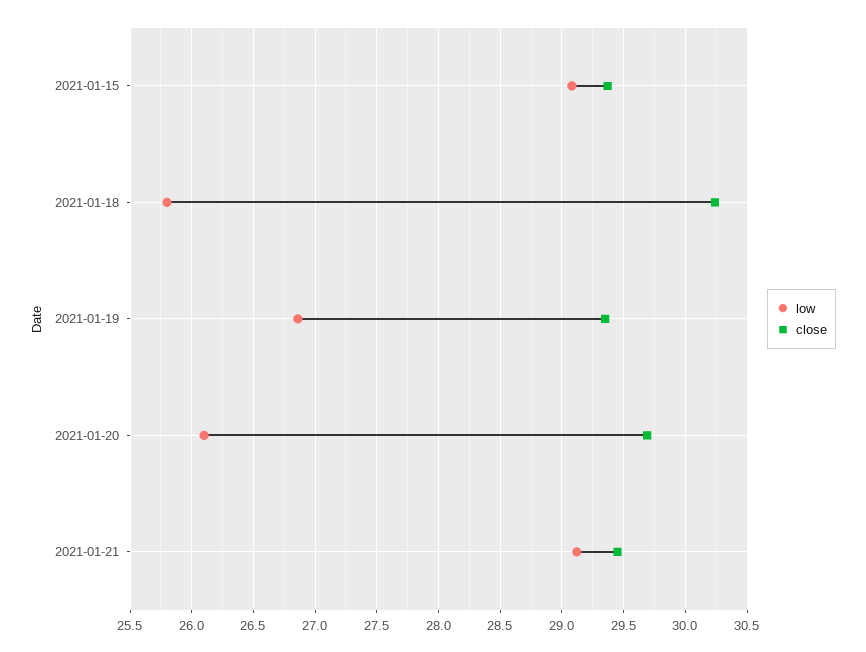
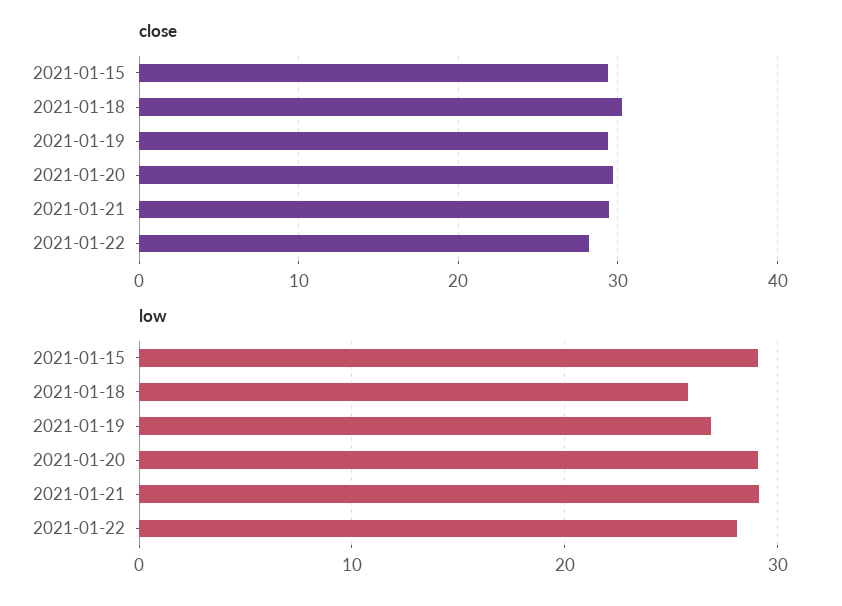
low, 2021-01-20: 26.1 -> 29
close, 2021-01-22: none -> 28
low, 2021-01-22: none -> 28

